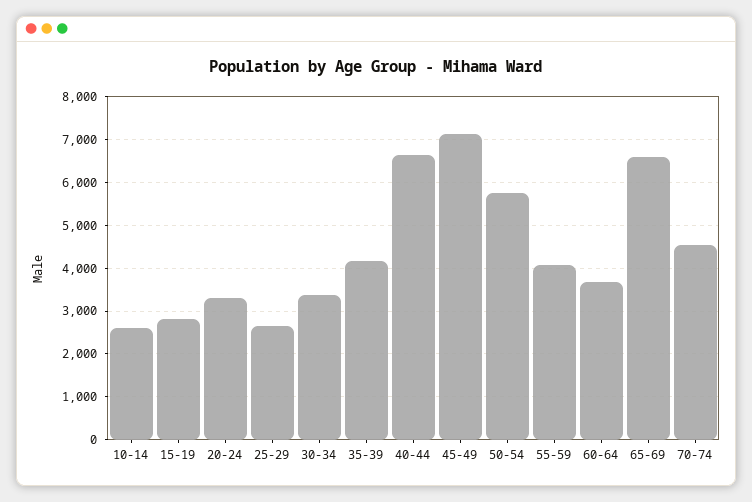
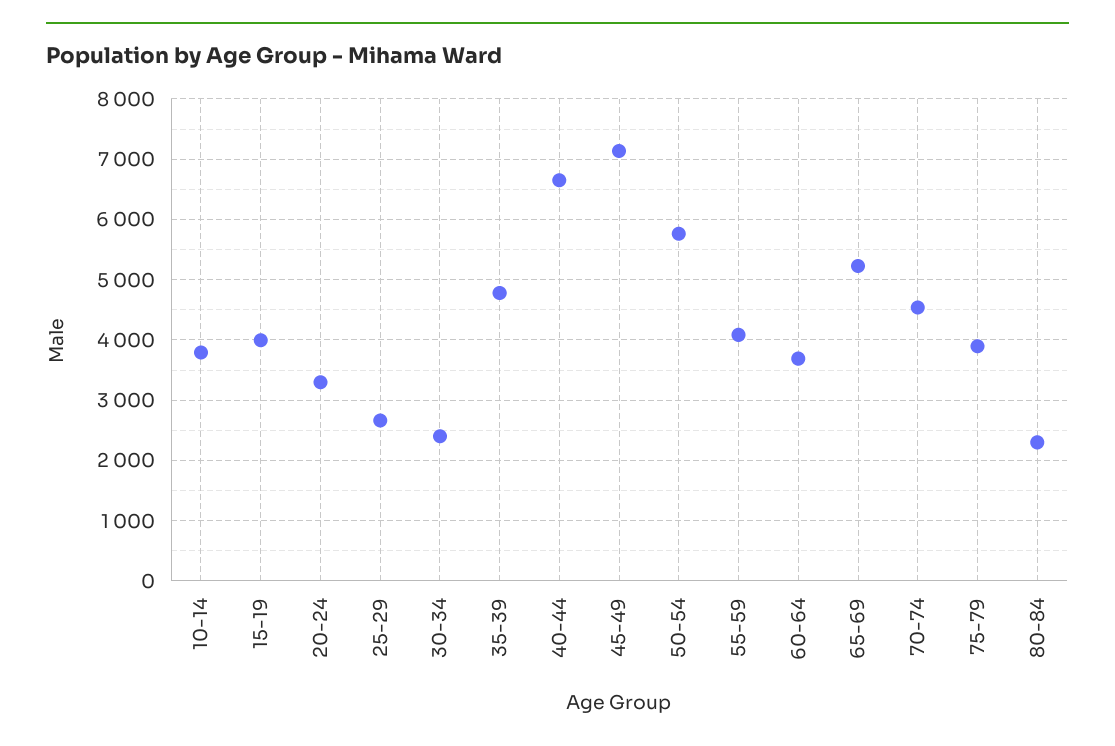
10-14: 2600 -> 3800
15-19: 2800 -> 4000
30-34: 3400 -> 2400
35-39: 4200 -> 4800
65-69: 6600 -> 5200
75-79: none -> 3900
80-84: none -> 2300

